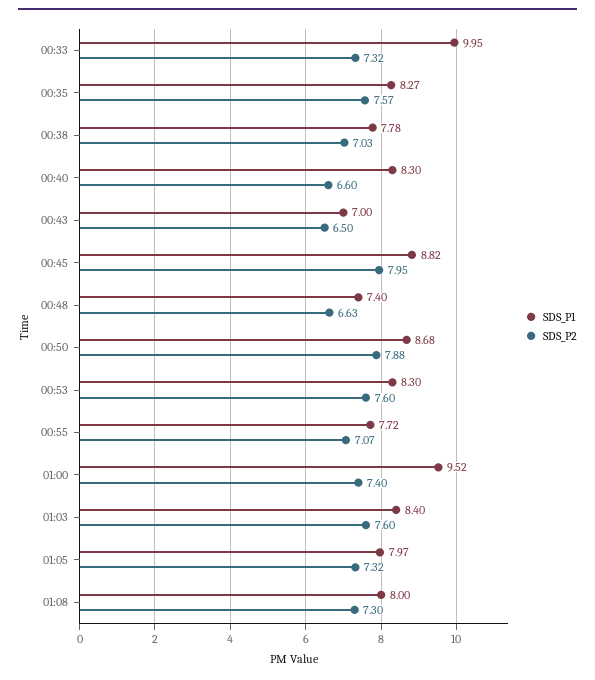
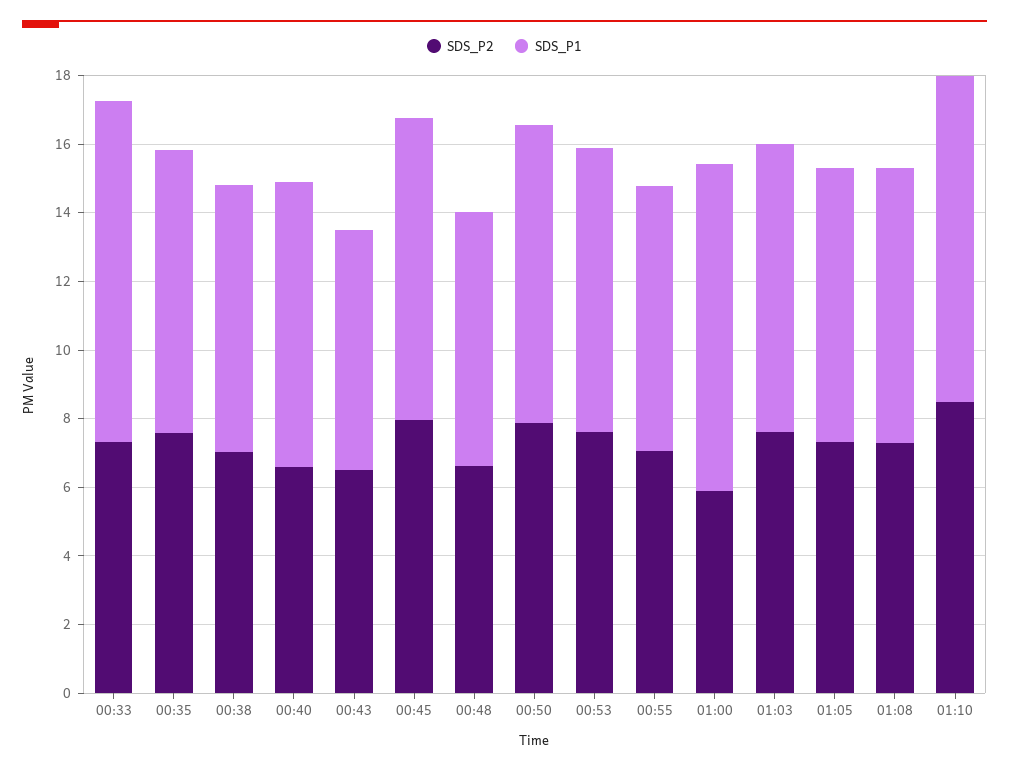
SDS_P2, 01:00: 7.4 -> 6
SDS_P2, 01:10: none -> 8.5
SDS_P1, 01:10: none -> 9.5

